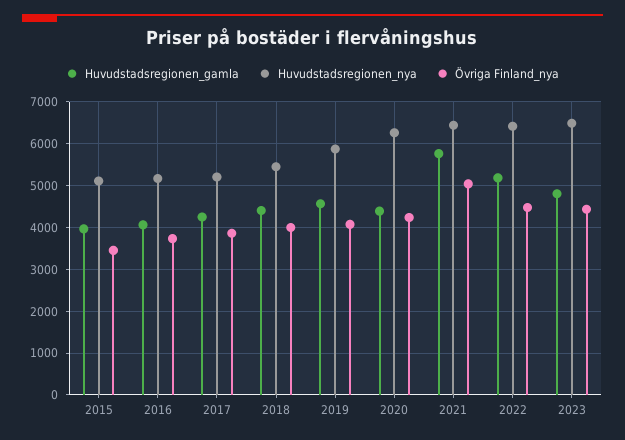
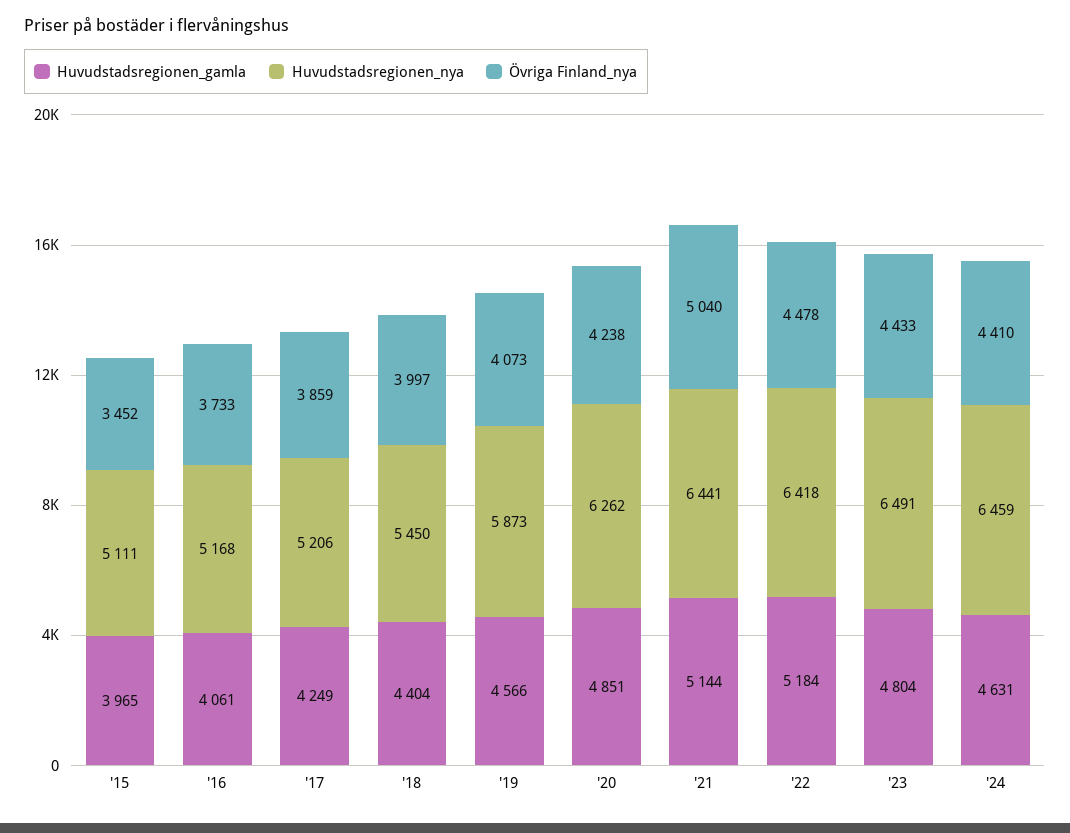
Huvudstadsregionen_gamla, 2020: 4400 -> 4851
Huvudstadsregionen_gamla, 2021: 5800 -> 5144
Huvudstadsregionen_gamla, '24: none -> 4631
Huvudstadsregionen_nya, '24: none -> 6459
Övriga Finland_nya, '24: none -> 4410

